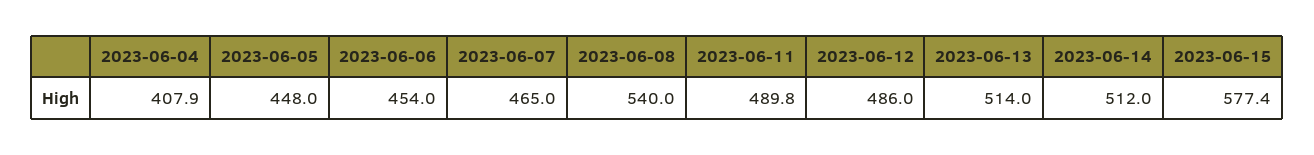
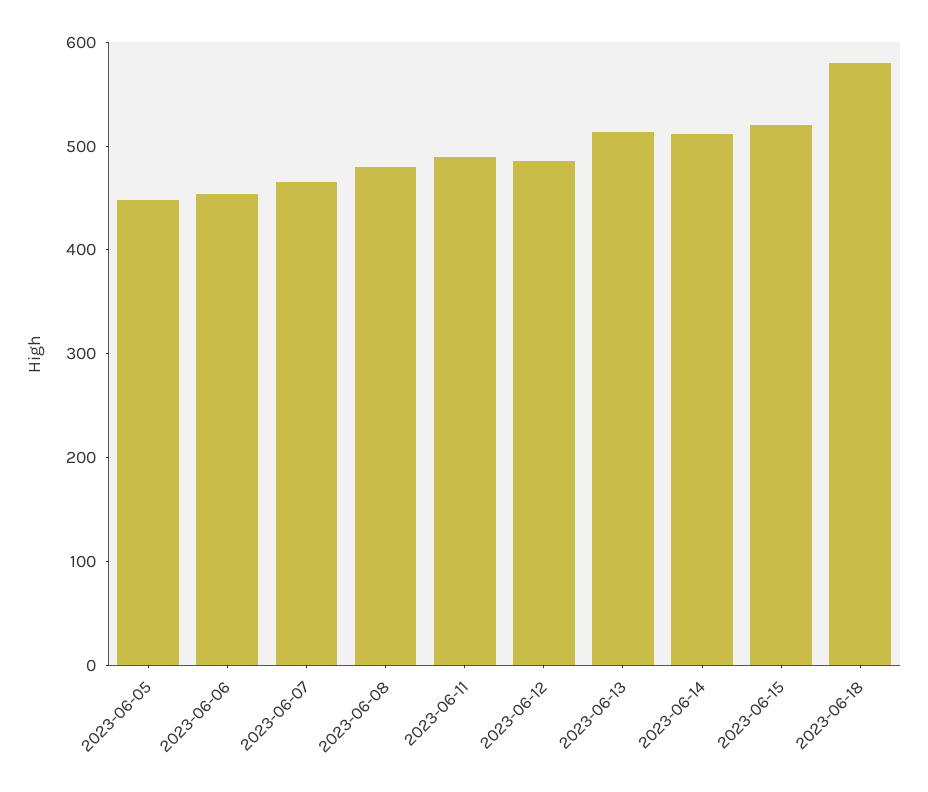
2023-06-04: 407.9 -> none
2023-06-08: 540 -> 480
2023-06-15: 577.4 -> 520
2023-06-18: none -> 580

